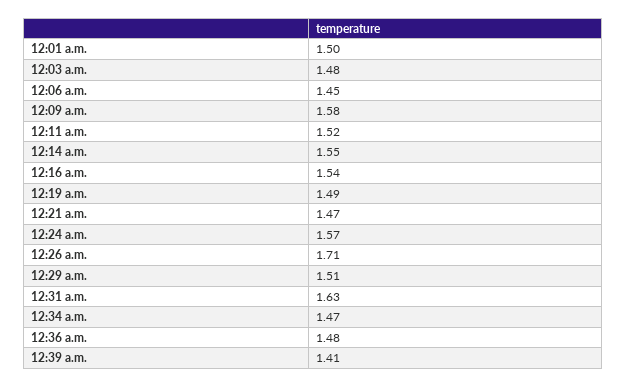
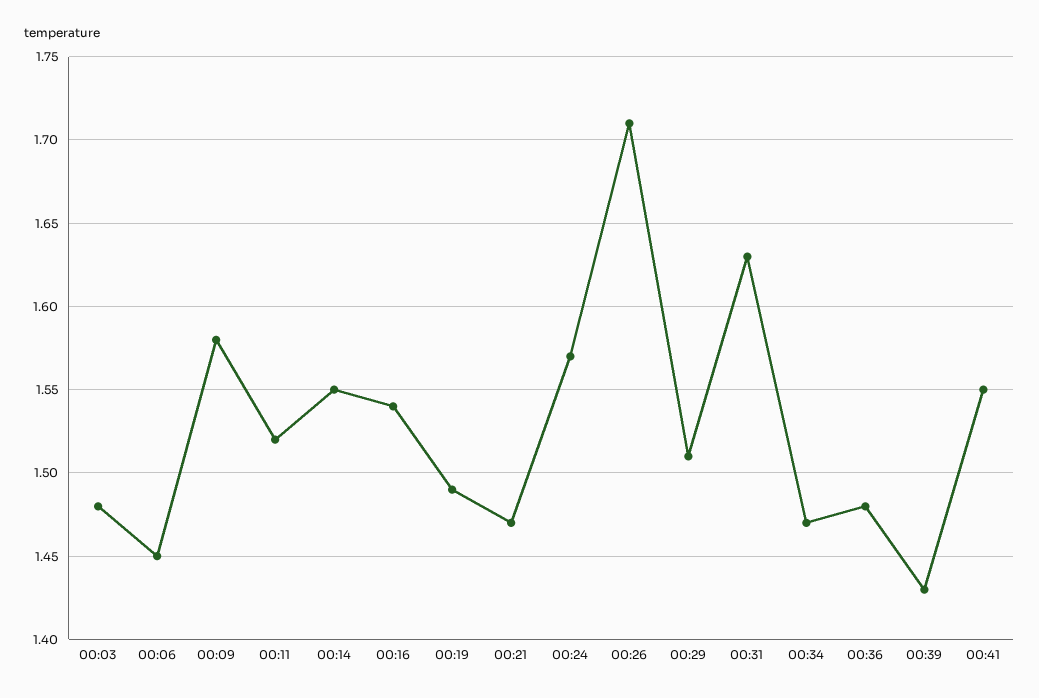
12:01 a.m.: 1.5 -> none
12:39 a.m.: 1.41 -> 1.43
00:41: none -> 1.55

